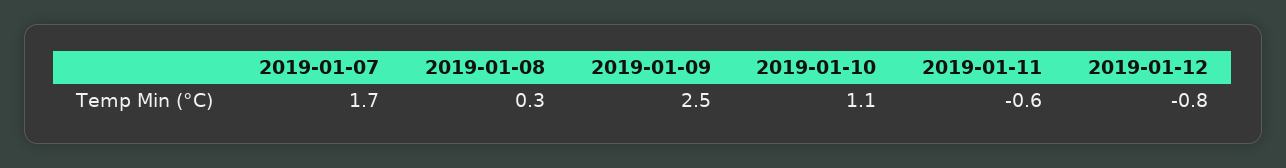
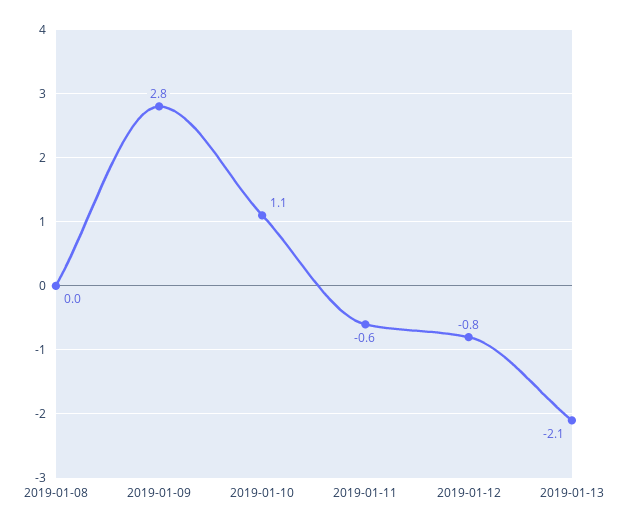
2019-01-07: 1.7 -> none
2019-01-08: 0.3 -> 0
2019-01-09: 2.5 -> 2.8
2019-01-13: none -> -2.1

